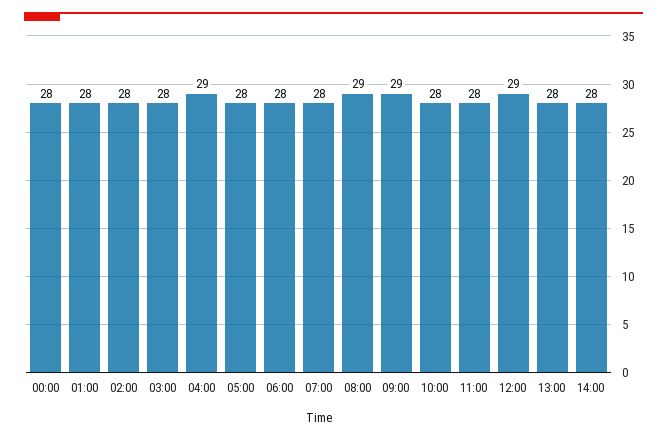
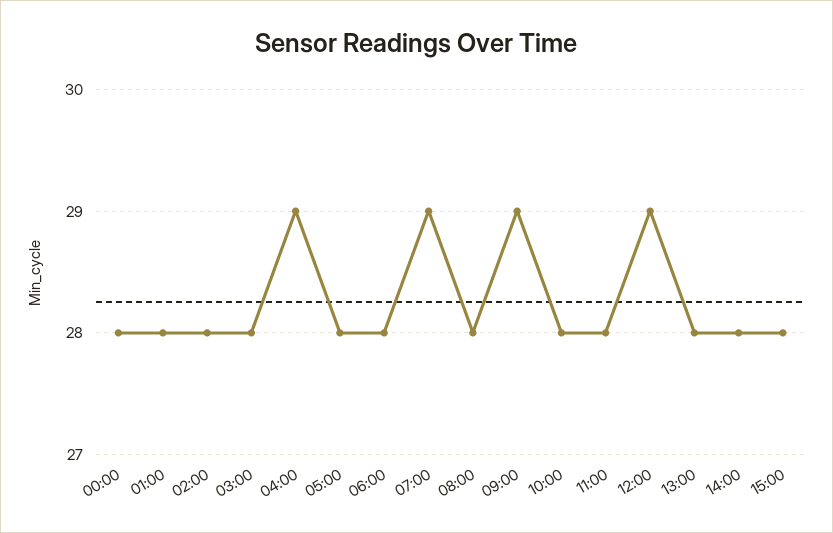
07:00: 28 -> 29
08:00: 29 -> 28
15:00: none -> 28

